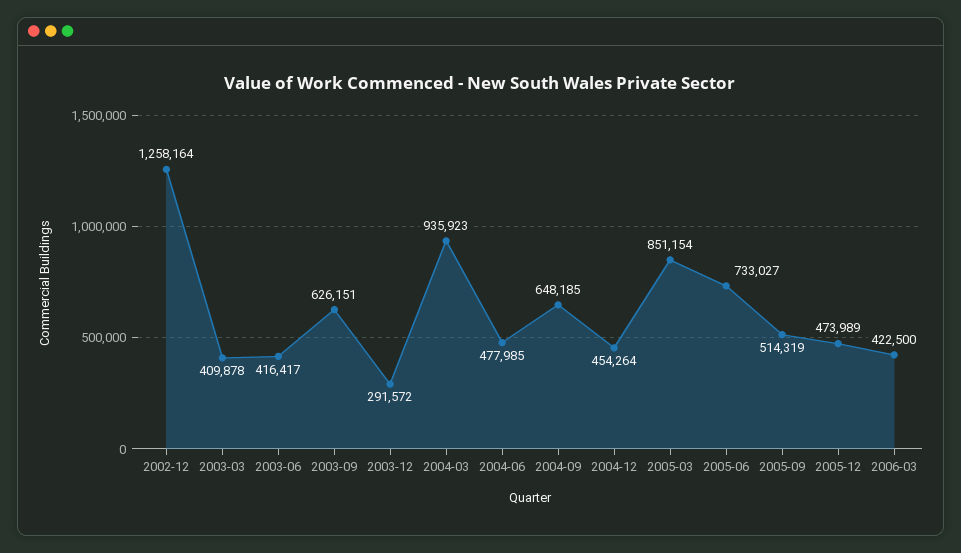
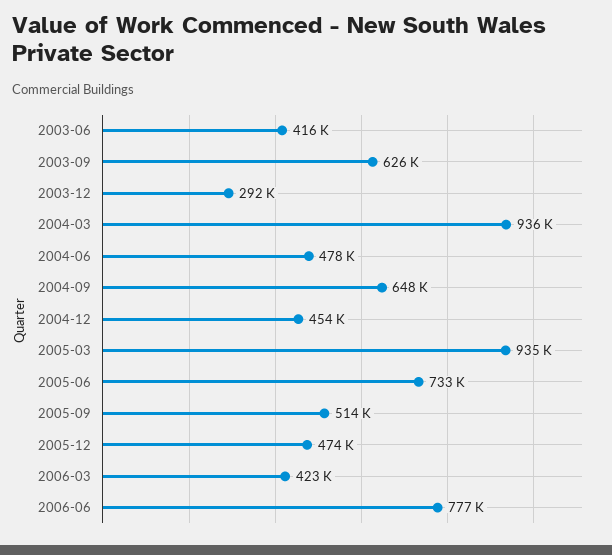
2002-12: 1258164 -> none
2003-03: 409878 -> none
2005-03: 851154 -> 935000
2006-06: none -> 777000

